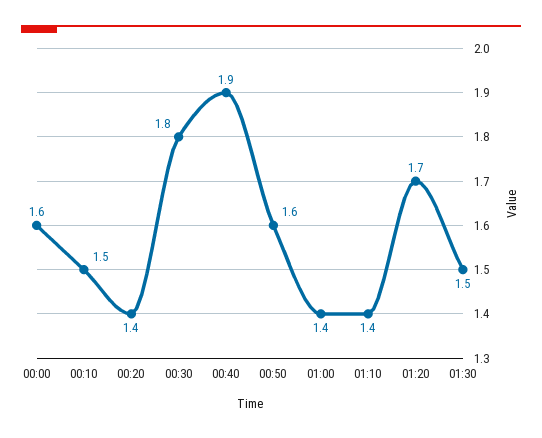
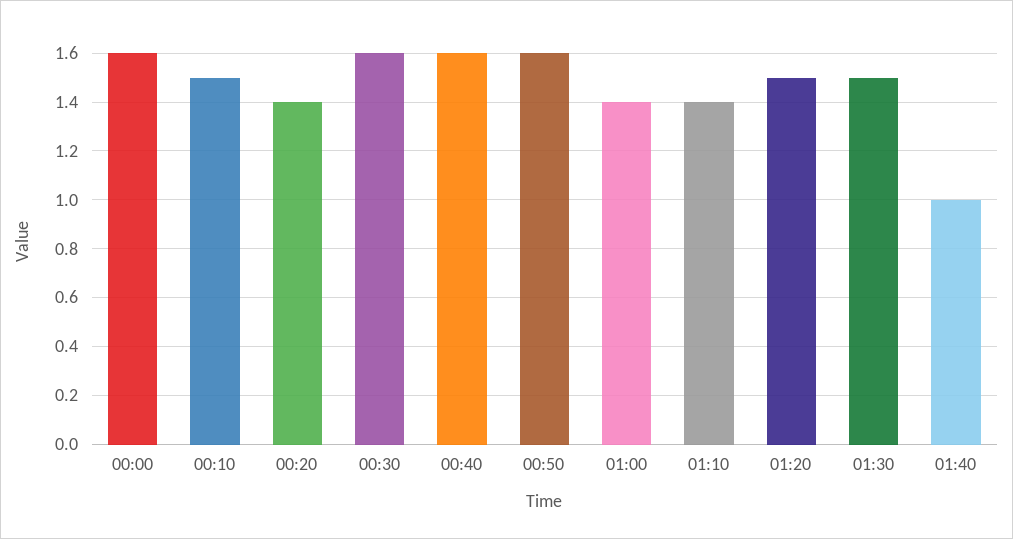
00:30: 1.8 -> 1.6
00:40: 1.9 -> 1.6
01:20: 1.7 -> 1.5
01:40: none -> 1

